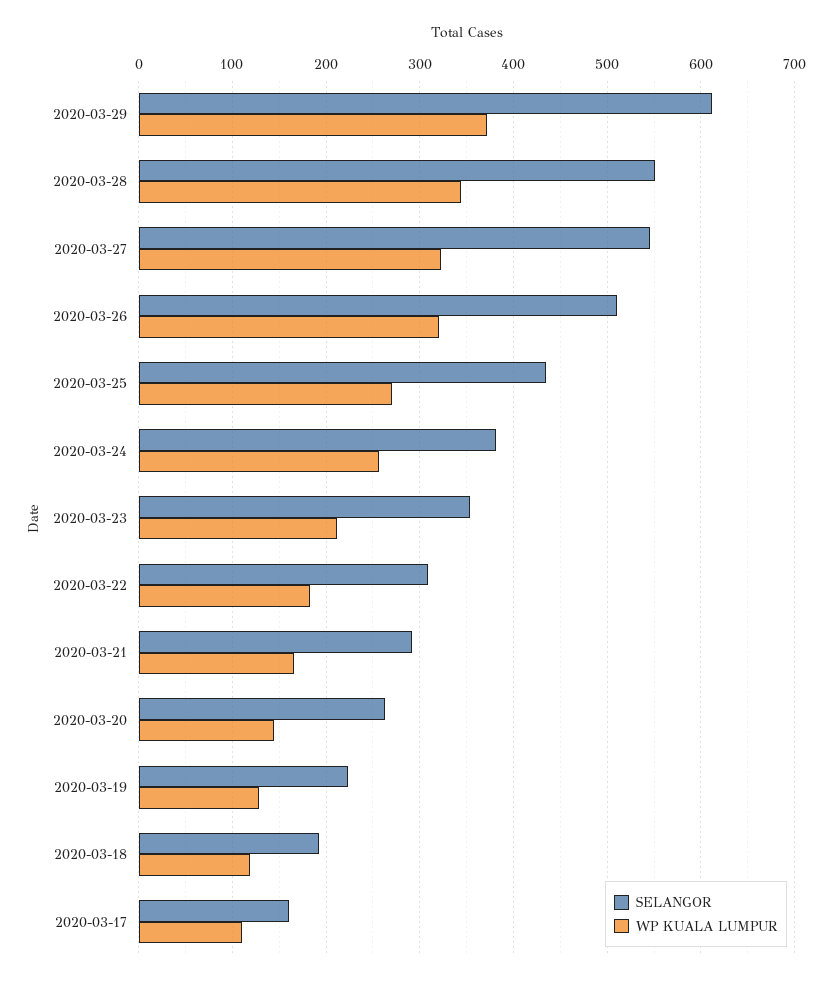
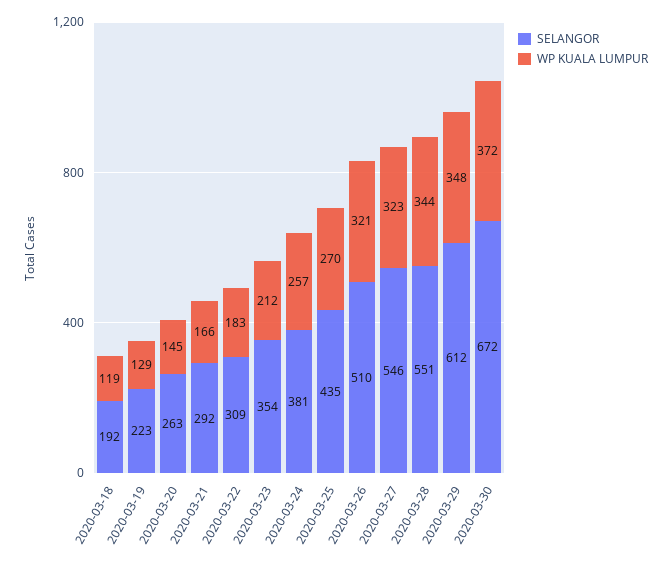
WP KUALA LUMPUR, 2020-03-29: 370 -> 348
SELANGOR, 2020-03-17: 160 -> none
WP KUALA LUMPUR, 2020-03-17: 110 -> none
SELANGOR, 2020-03-30: none -> 672
WP KUALA LUMPUR, 2020-03-30: none -> 372

